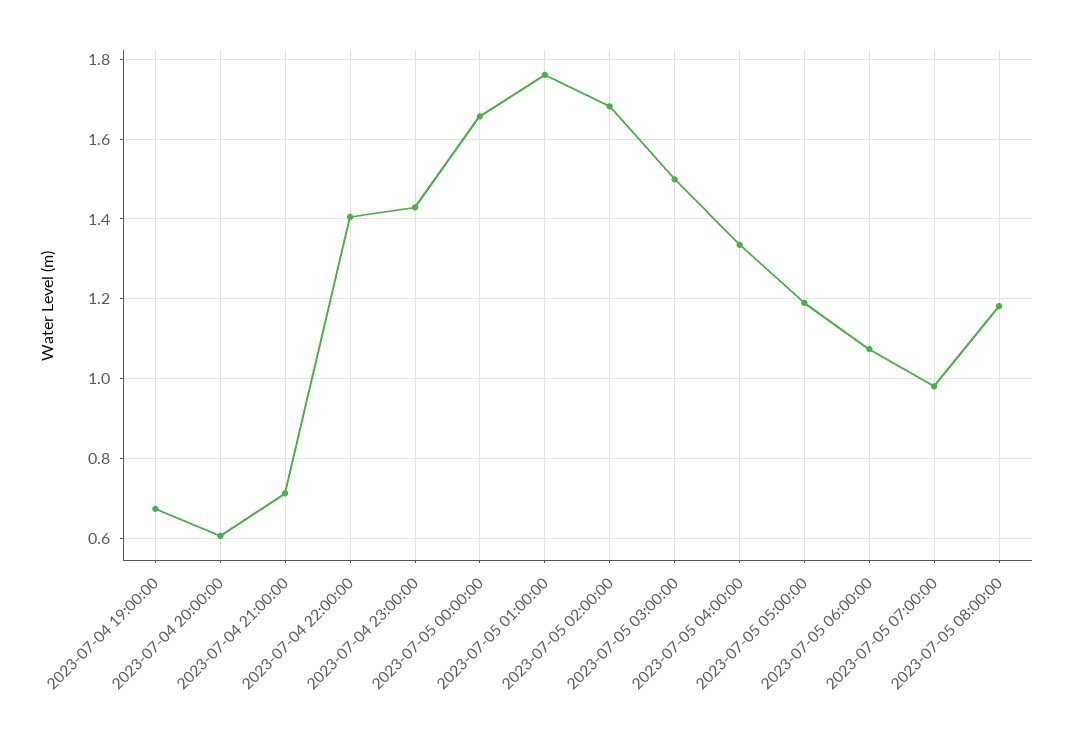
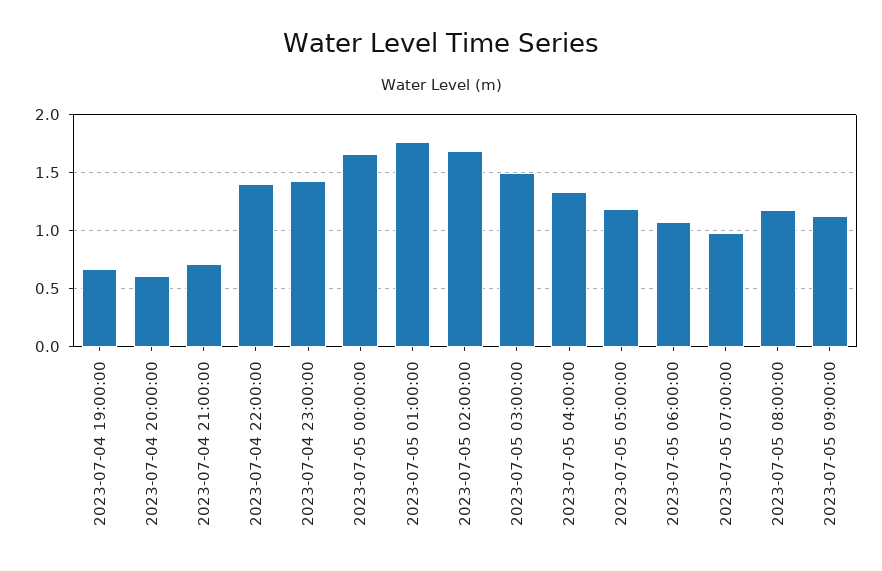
2023-07-05 09:00:00: none -> 1.1

